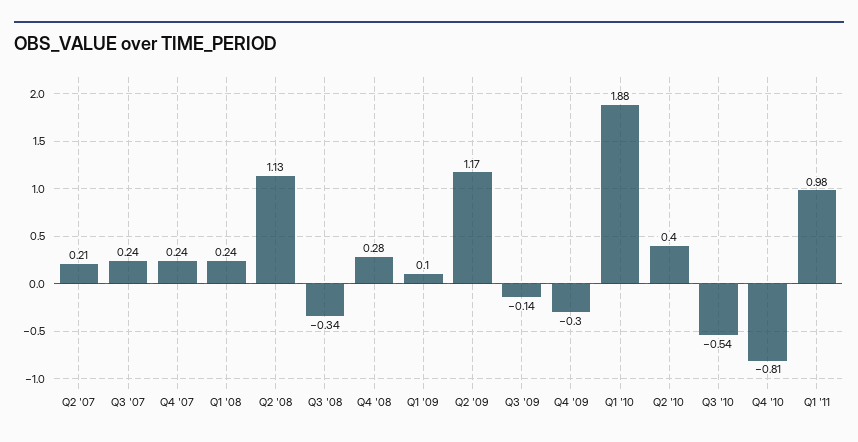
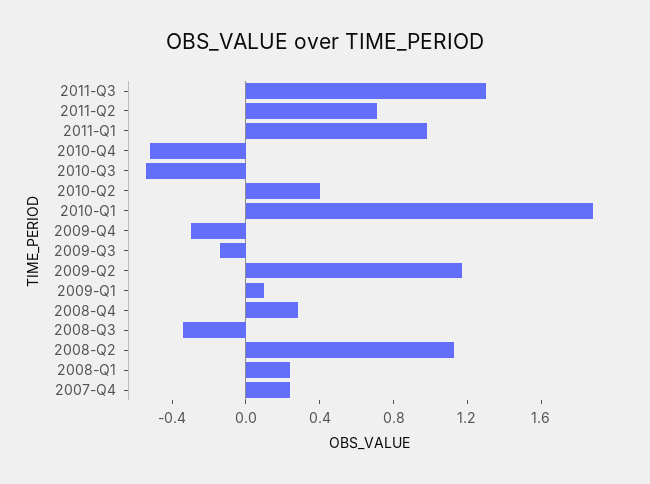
Q2 '07: 0.21 -> none
Q3 '07: 0.24 -> none
Q4 '10: -0.81 -> -0.5
2011-Q3: none -> 1.3
2011-Q2: none -> 0.7

